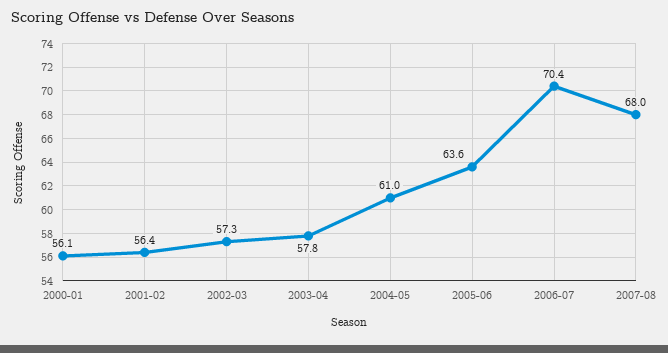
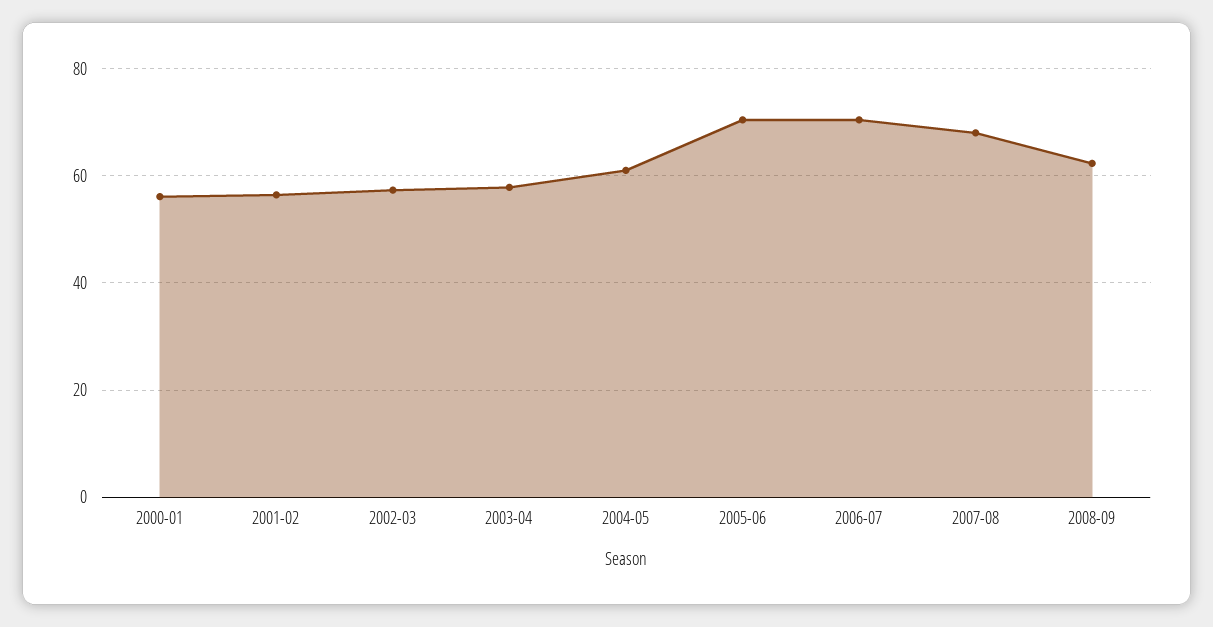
2005-06: 63.6 -> 70
2008-09: none -> 62

